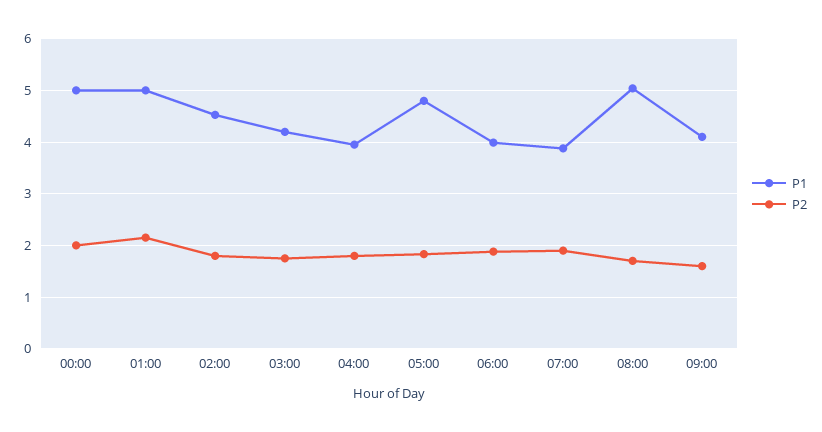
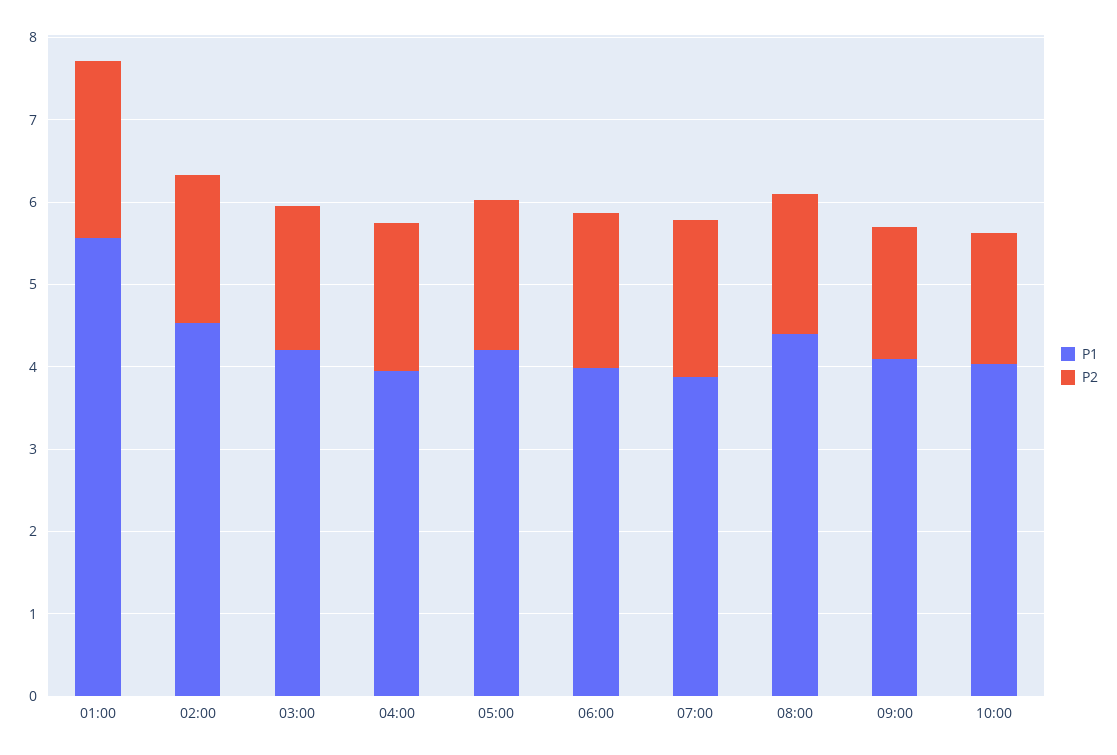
P1, 00:00: 5 -> none
P2, 00:00: 2 -> none
P1, 01:00: 5 -> 5.6
P1, 05:00: 4.8 -> 4.2
P1, 08:00: 5 -> 4.4
P1, 10:00: none -> 4
P2, 10:00: none -> 1.6

